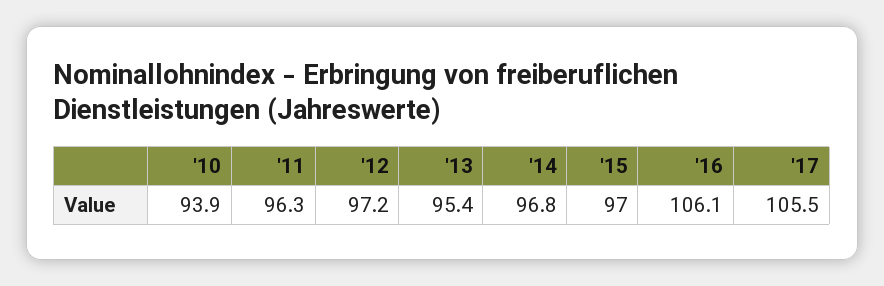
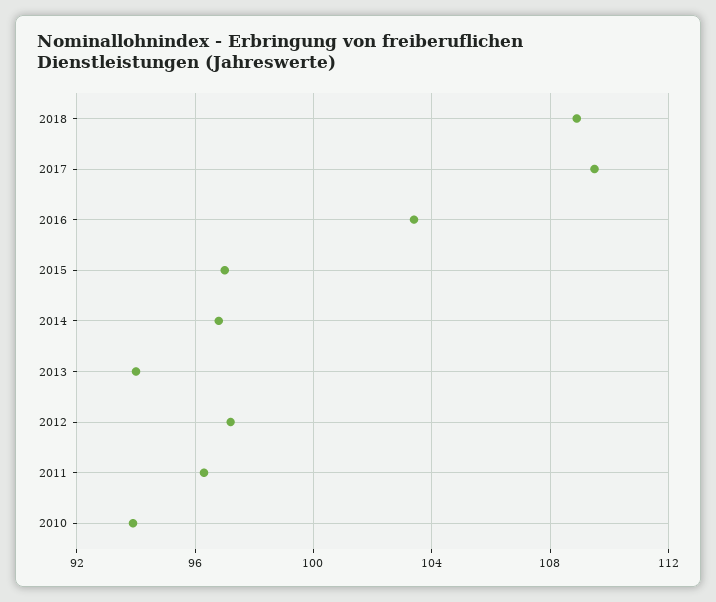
'13: 95.4 -> 94
'16: 106.1 -> 103.5
'17: 105.5 -> 109.5
2018: none -> 109

